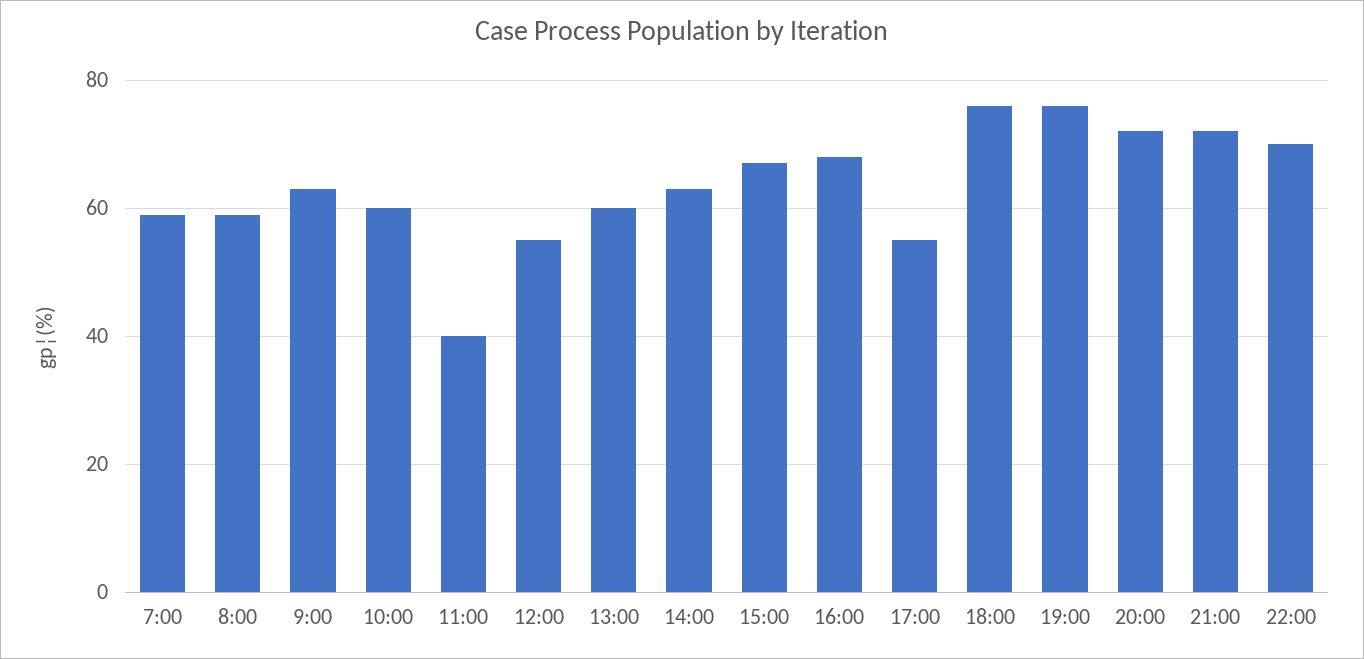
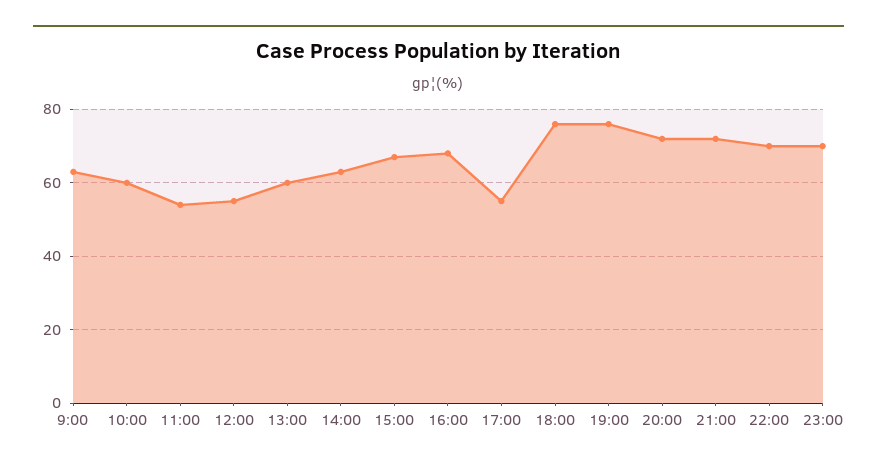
7:00: 60 -> none
8:00: 60 -> none
11:00: 40 -> 55
23:00: none -> 70

